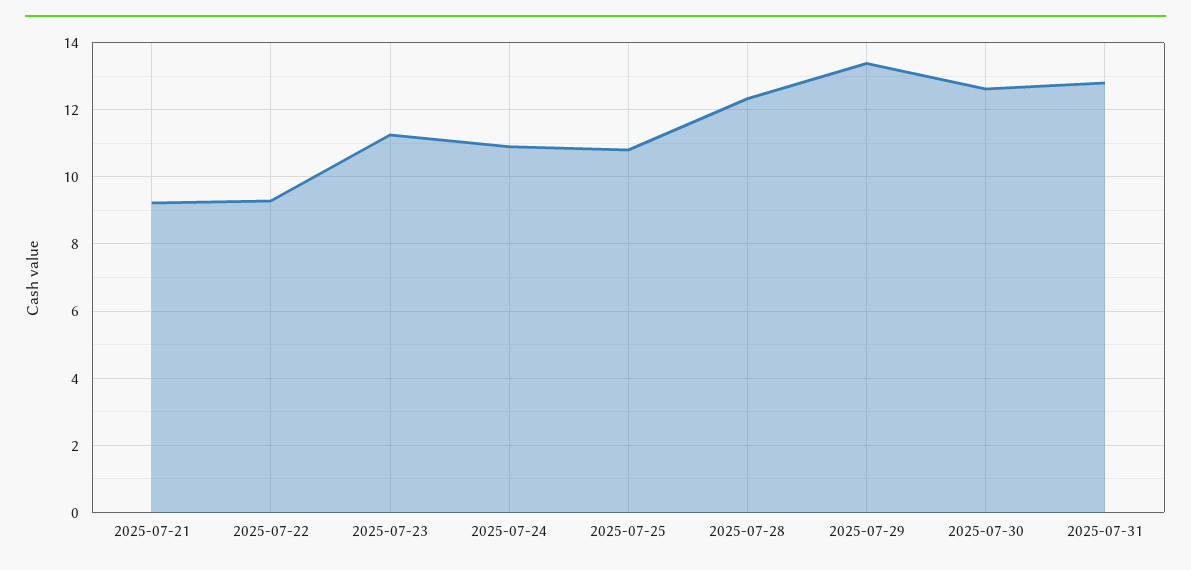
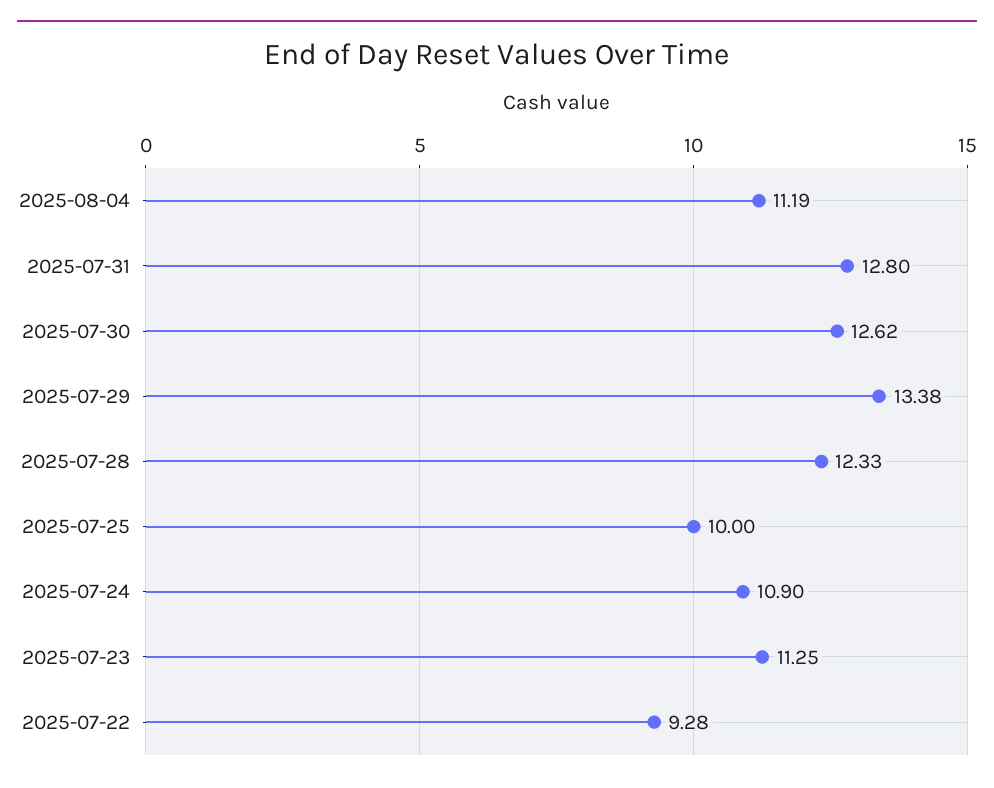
2025-07-21: 9.2 -> none
2025-07-25: 10.8 -> 10
2025-08-04: none -> 11.19

